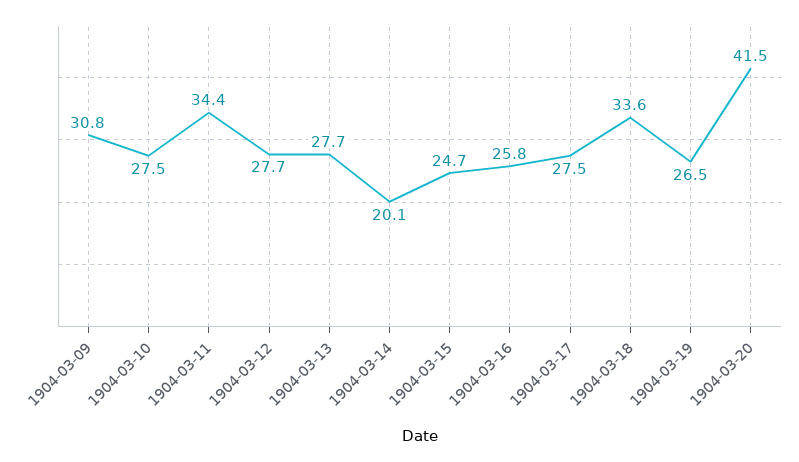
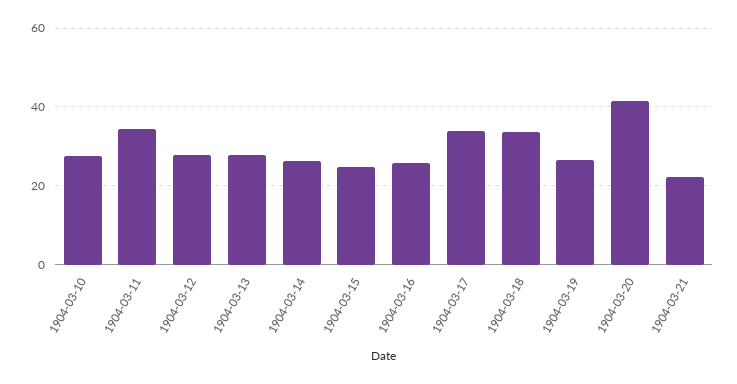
1904-03-09: 30.8 -> none
1904-03-14: 20.1 -> 26
1904-03-17: 27.5 -> 34
1904-03-21: none -> 22

